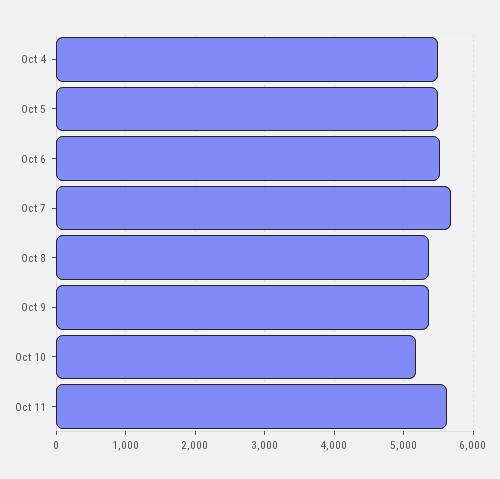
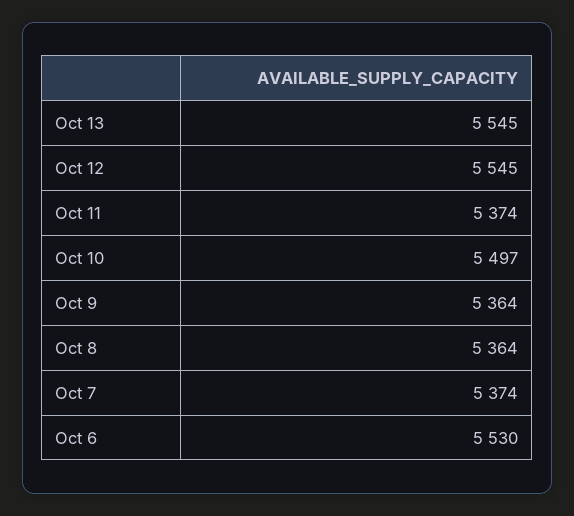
Oct 4: 5500 -> none
Oct 5: 5500 -> none
Oct 7: 5700 -> 5374
Oct 10: 5200 -> 5497
Oct 11: 5600 -> 5374
Oct 13: none -> 5545
Oct 12: none -> 5545

